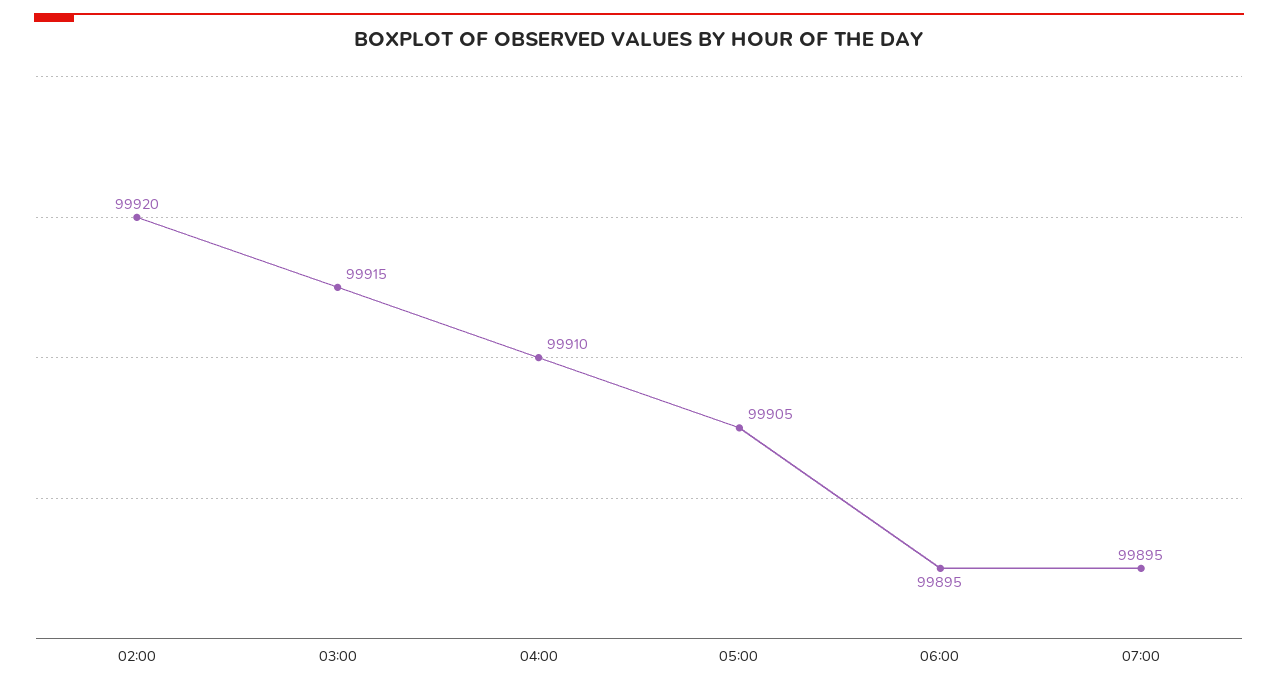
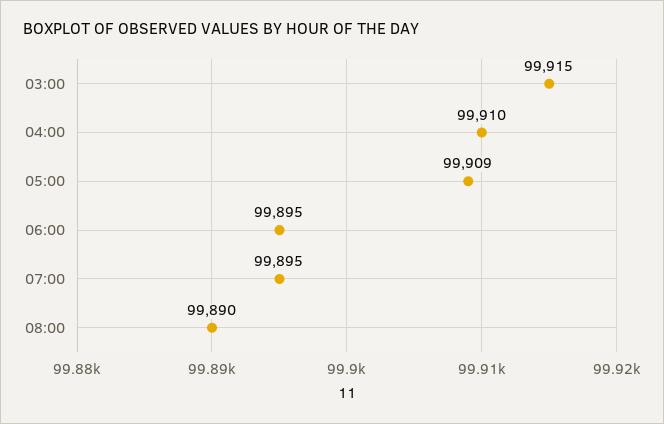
02:00: 99920 -> none
05:00: 99905 -> 99909
08:00: none -> 99890

